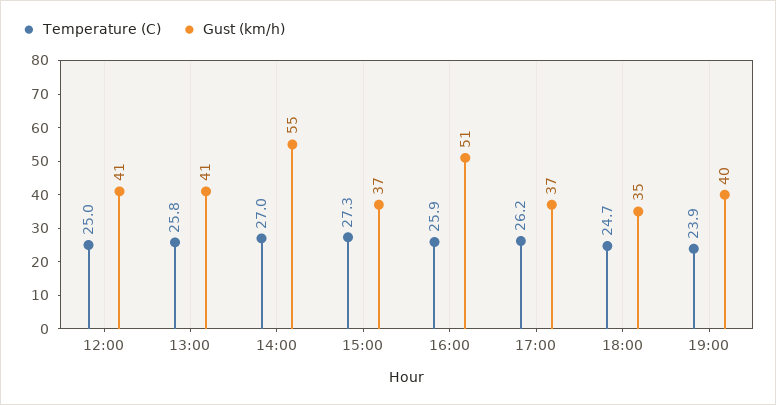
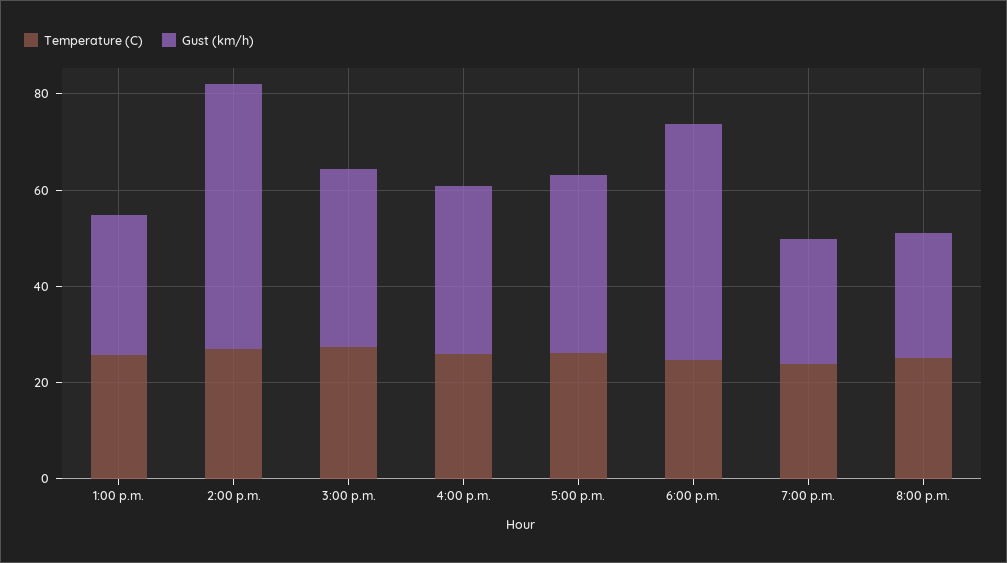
Temperature (C), 12:00: 25 -> none
Gust (km/h), 12:00: 41 -> none
Gust (km/h), 13:00: 41 -> 30
Gust (km/h), 16:00: 51 -> 35
Gust (km/h), 18:00: 35 -> 50
Gust (km/h), 19:00: 40 -> 25
Temperature (C), 8:00 p.m.: none -> 25
Gust (km/h), 8:00 p.m.: none -> 25

